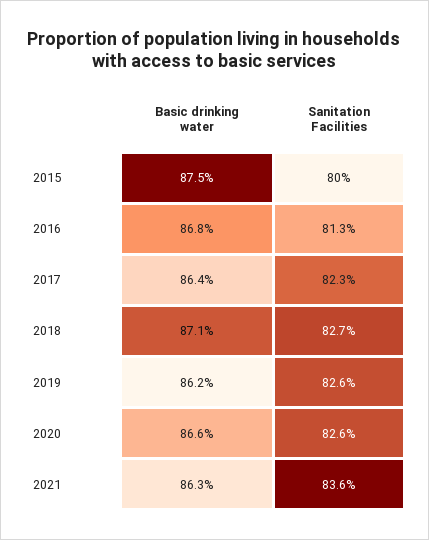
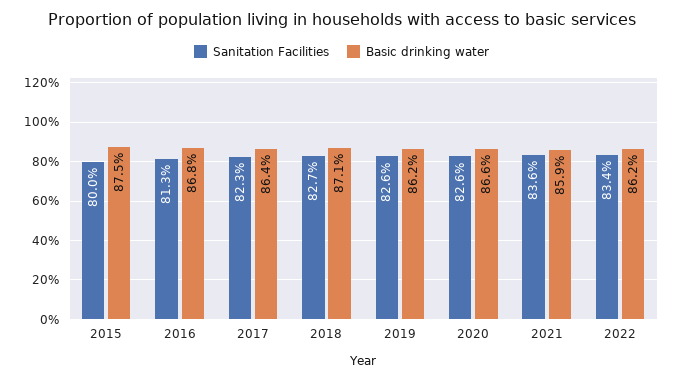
Basic drinking water, 2021: 86.3 -> 85.9
Sanitation Facilities, 2022: none -> 83.4
Basic drinking water, 2022: none -> 86.2

